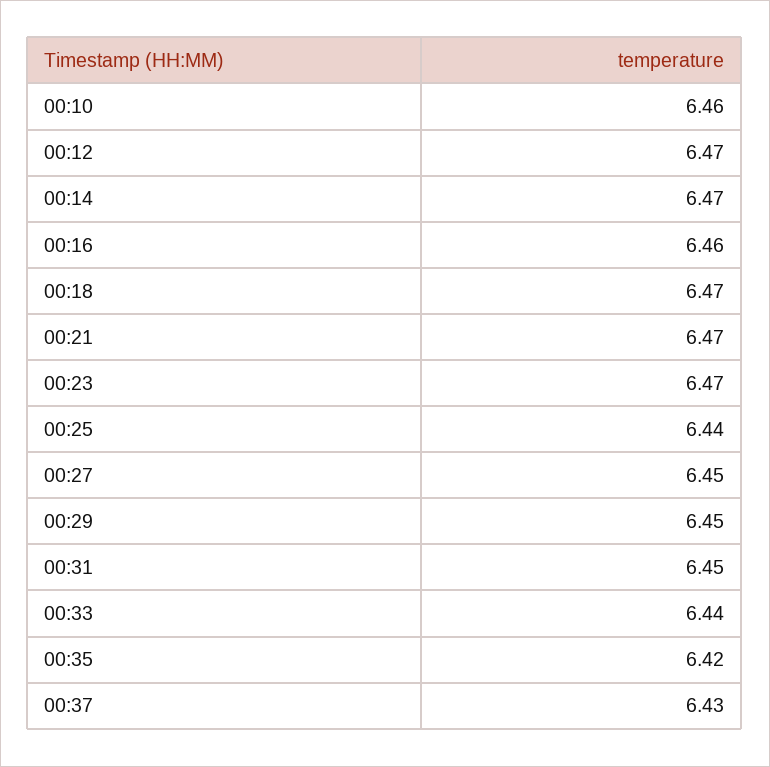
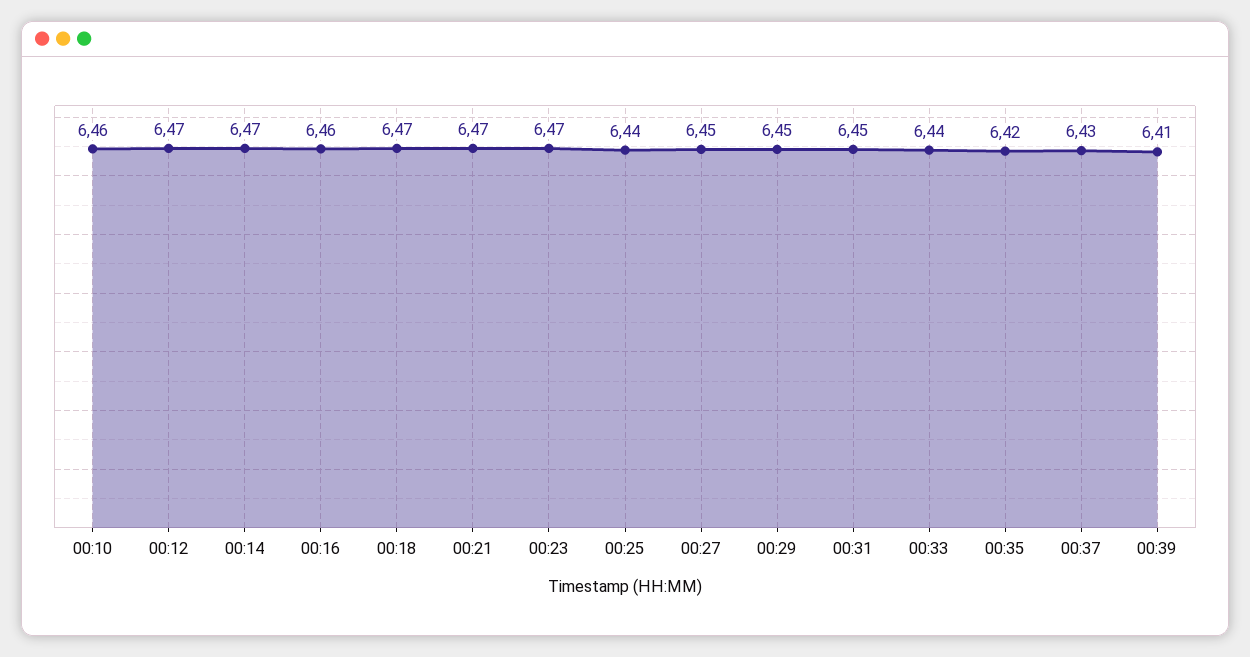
00:39: none -> 6.41

